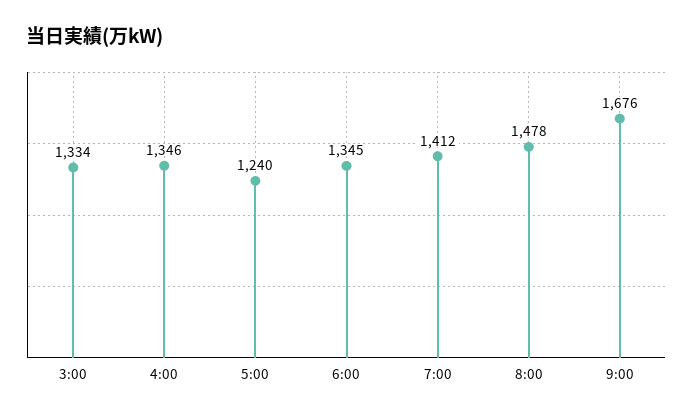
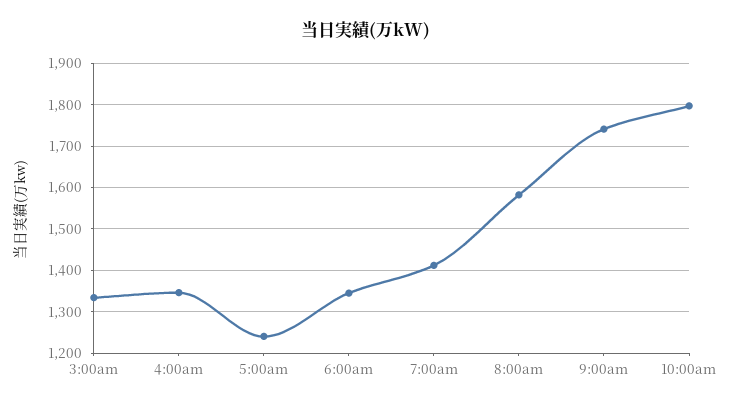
8:00: 1478 -> 1580
9:00: 1676 -> 1740
10:00am: none -> 1800

